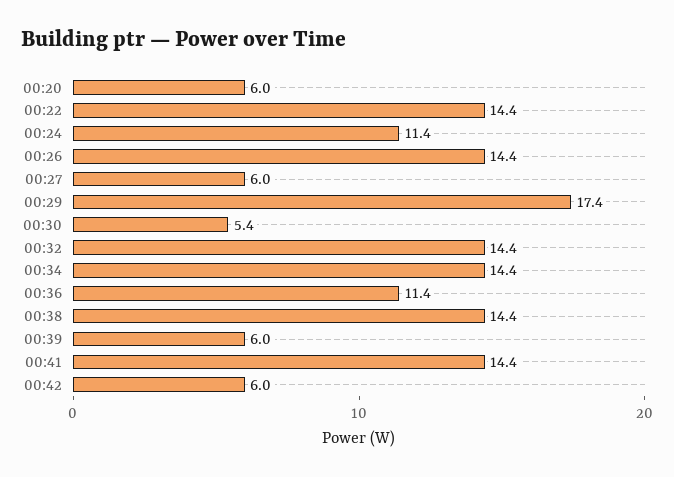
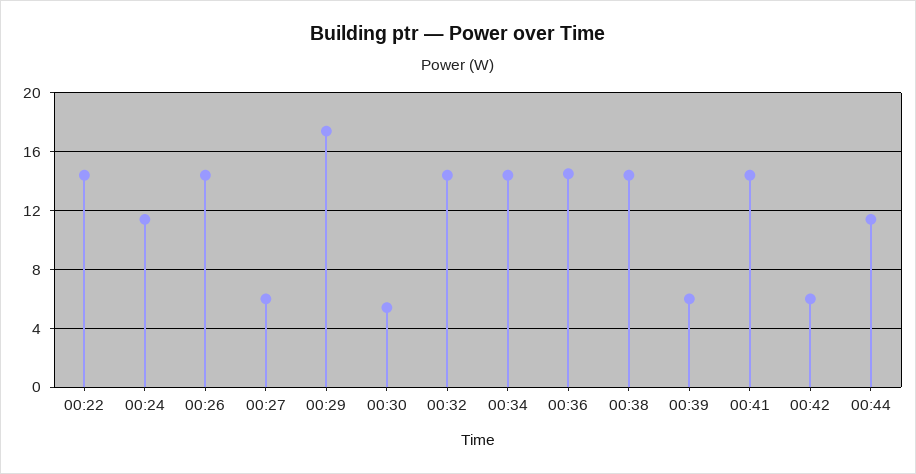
00:20: 6 -> none
00:36: 11.4 -> 14.5
00:44: none -> 11.5

